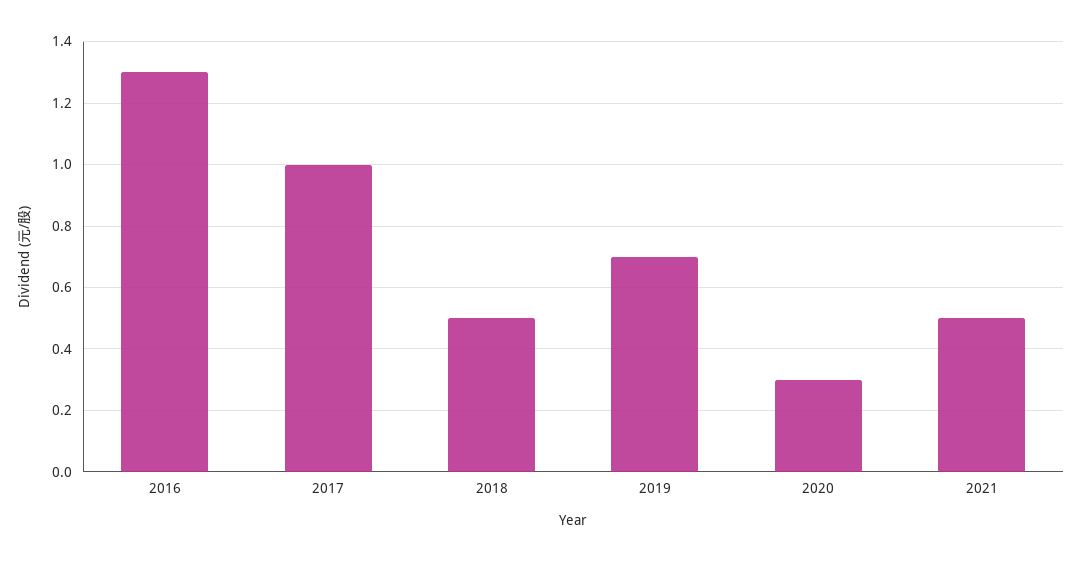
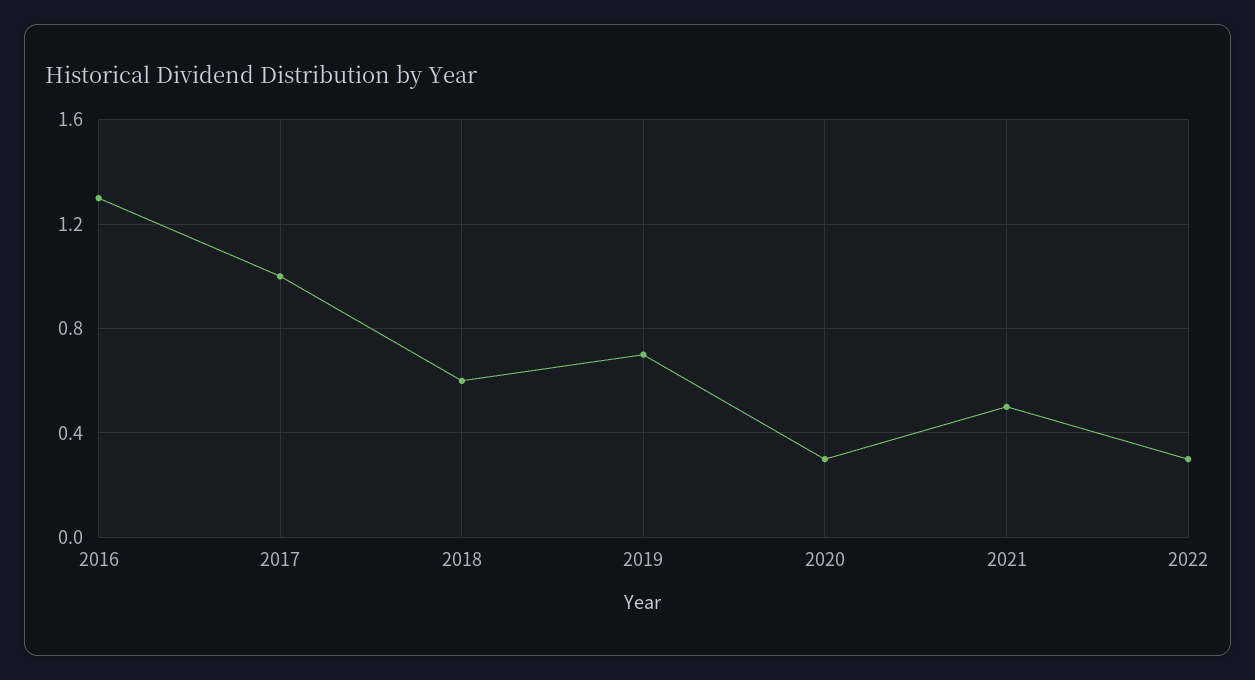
2018: 0.5 -> 0.6
2022: none -> 0.3

